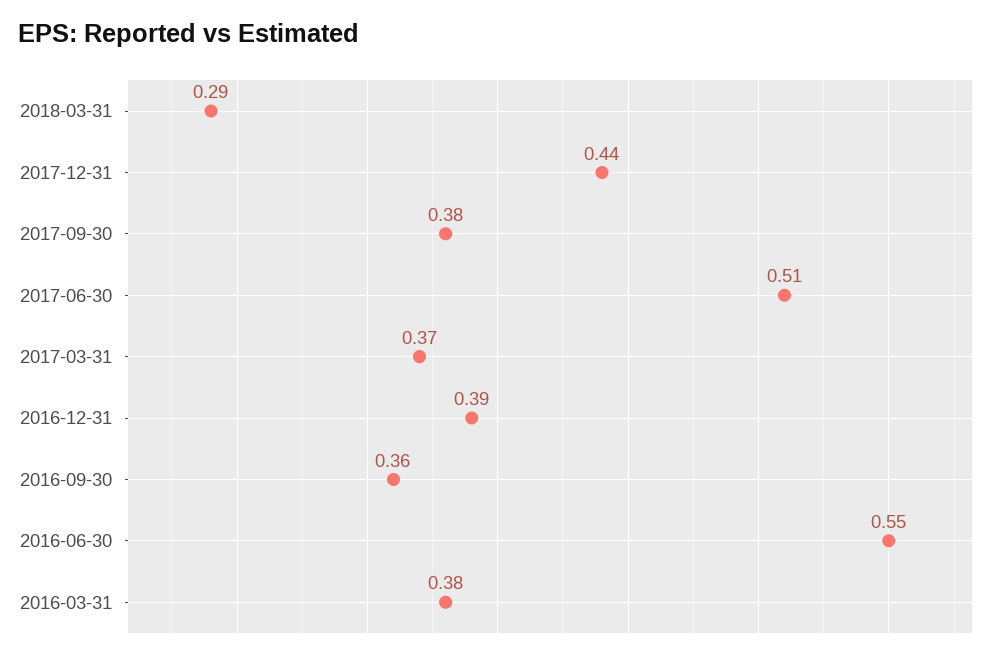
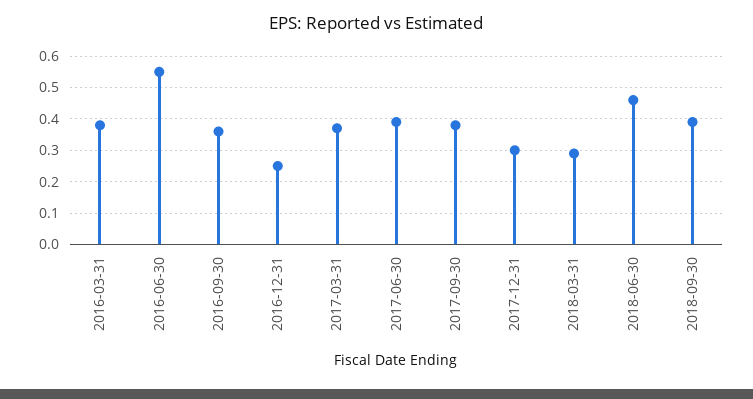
2017-12-31: 0.44 -> 0.3
2017-06-30: 0.51 -> 0.4
2016-12-31: 0.39 -> 0.25
2018-06-30: none -> 0.45
2018-09-30: none -> 0.4

